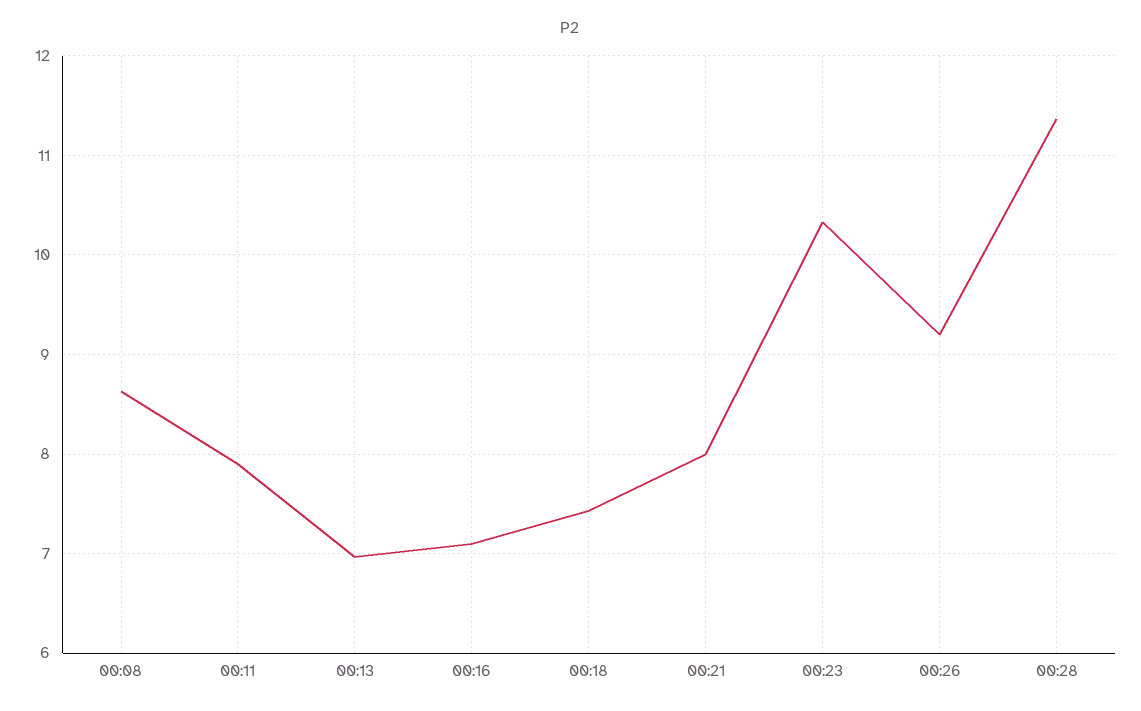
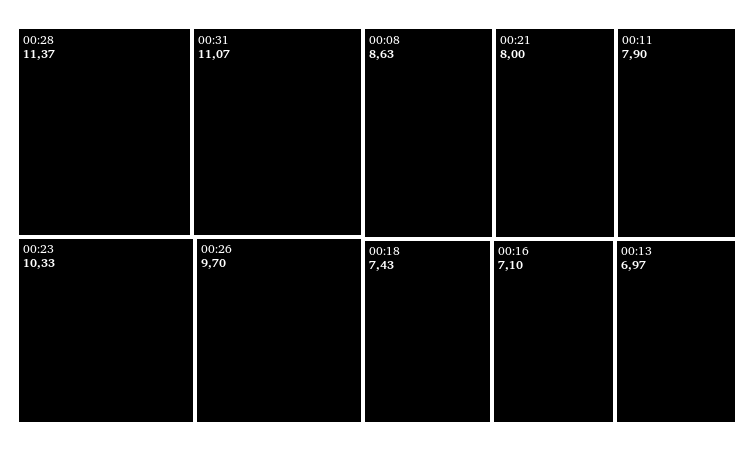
00:26: 9.2 -> 9.7
00:31: none -> 11.07

